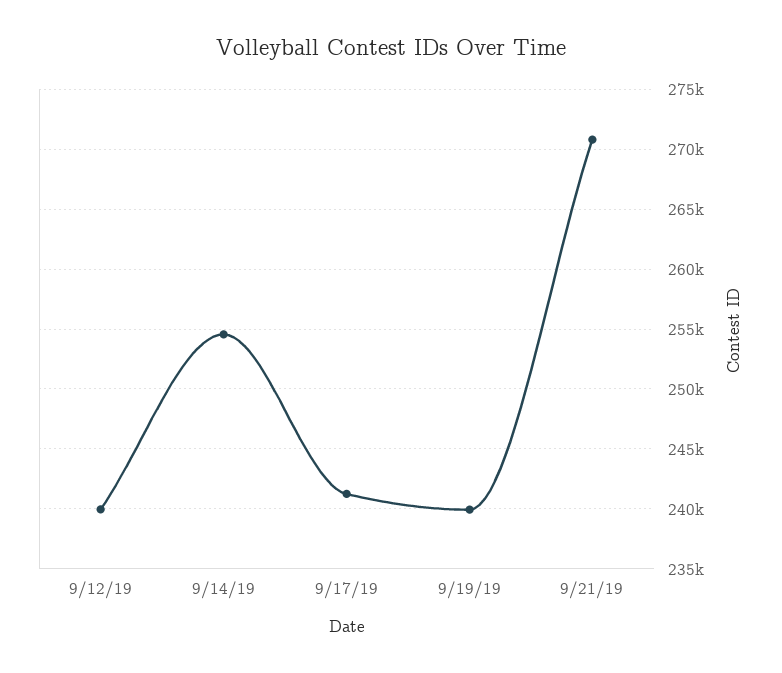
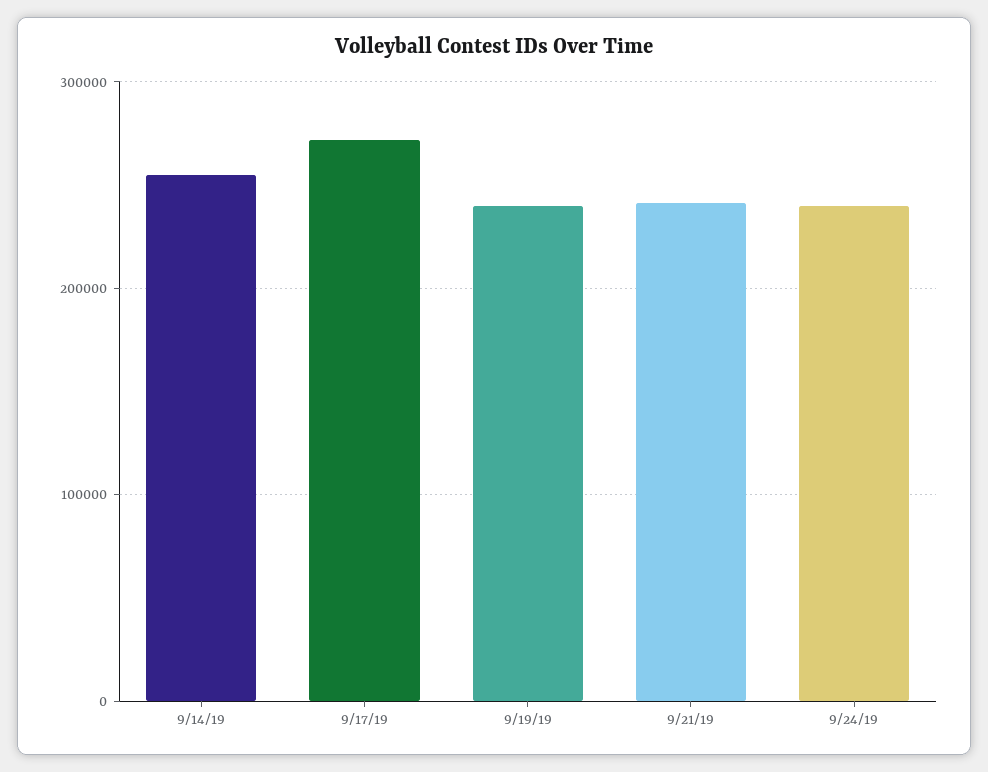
9/12/19: 240000 -> none
9/17/19: 241000 -> 270000
9/21/19: 271000 -> 240000
9/24/19: none -> 240000

